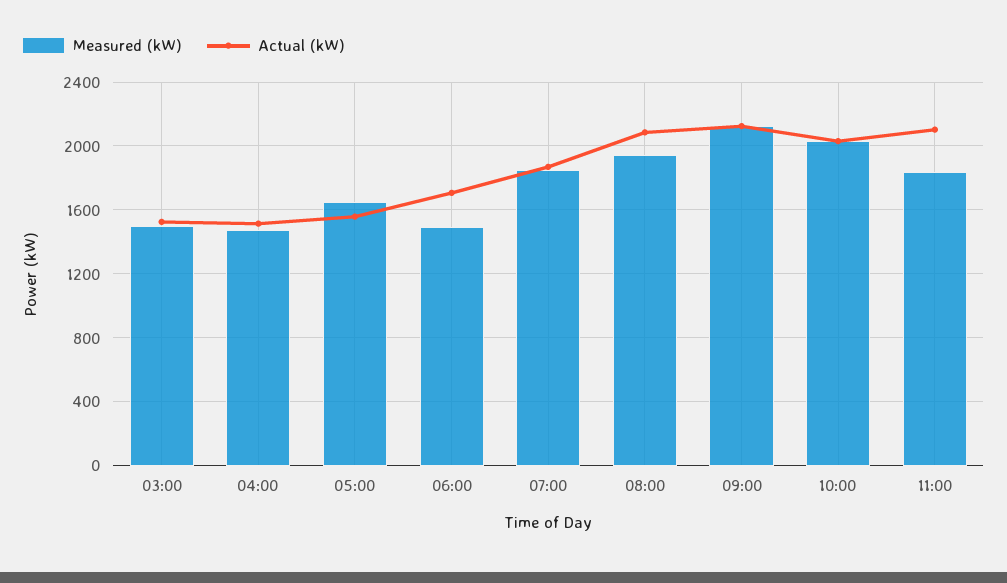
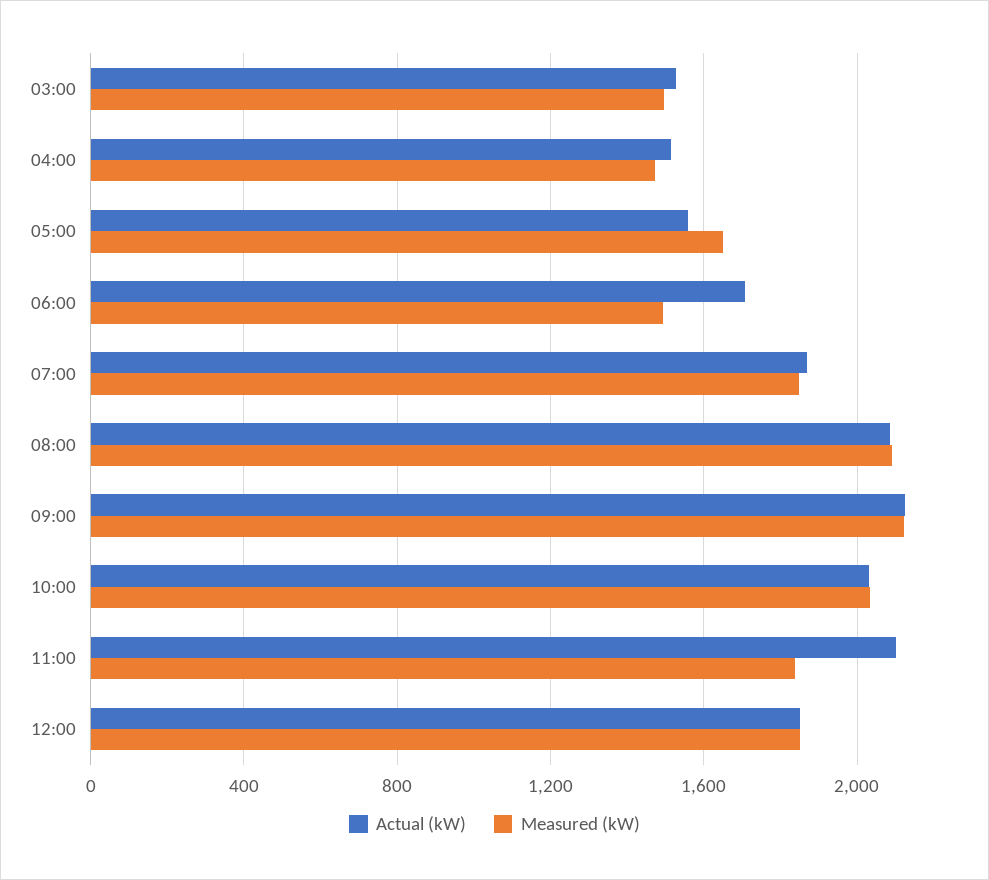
Measured (kW), 08:00: 1950 -> 2100
Actual (kW), 12:00: none -> 1850
Measured (kW), 12:00: none -> 1850

